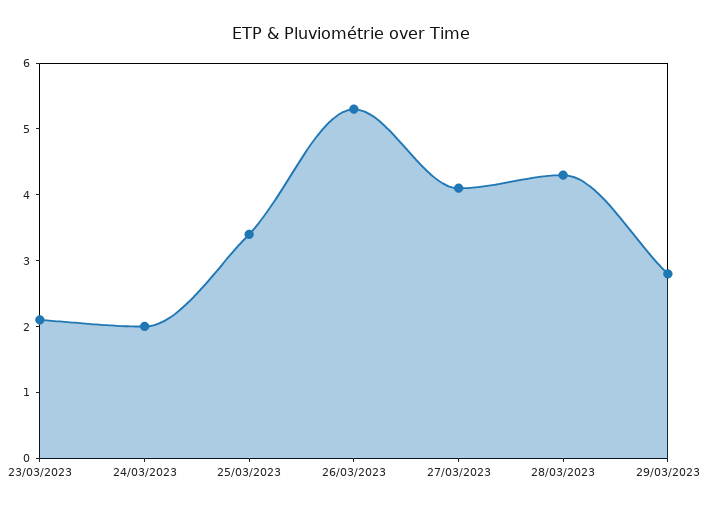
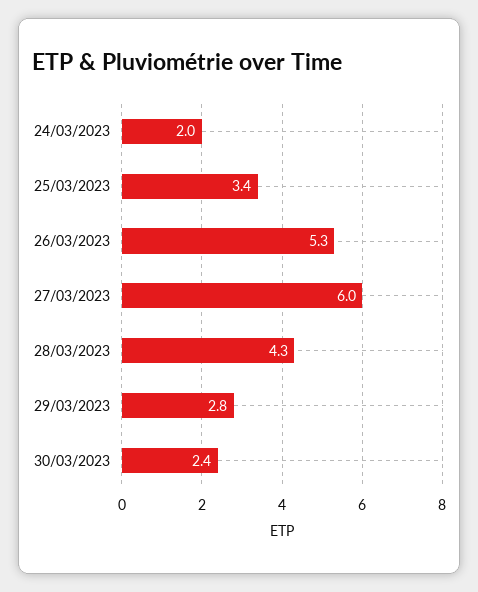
23/03/2023: 2 -> none
27/03/2023: 4 -> 6
30/03/2023: none -> 2.4

